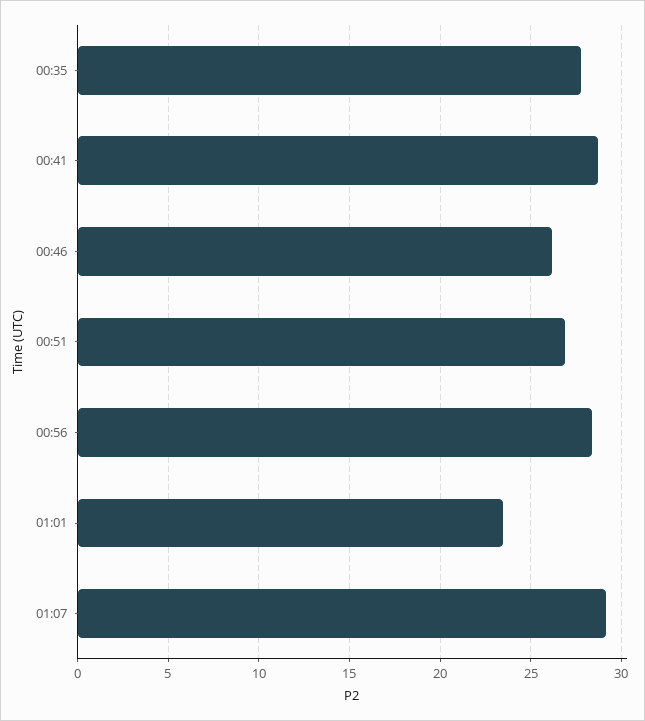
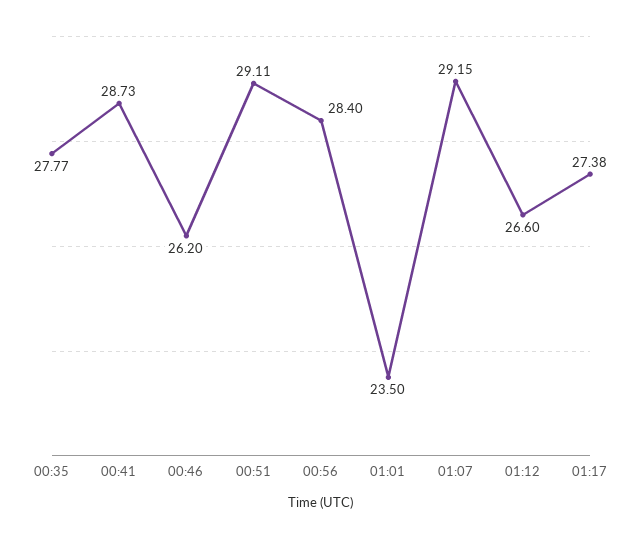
00:51: 27 -> 29.11
01:12: none -> 26.6
01:17: none -> 27.38

